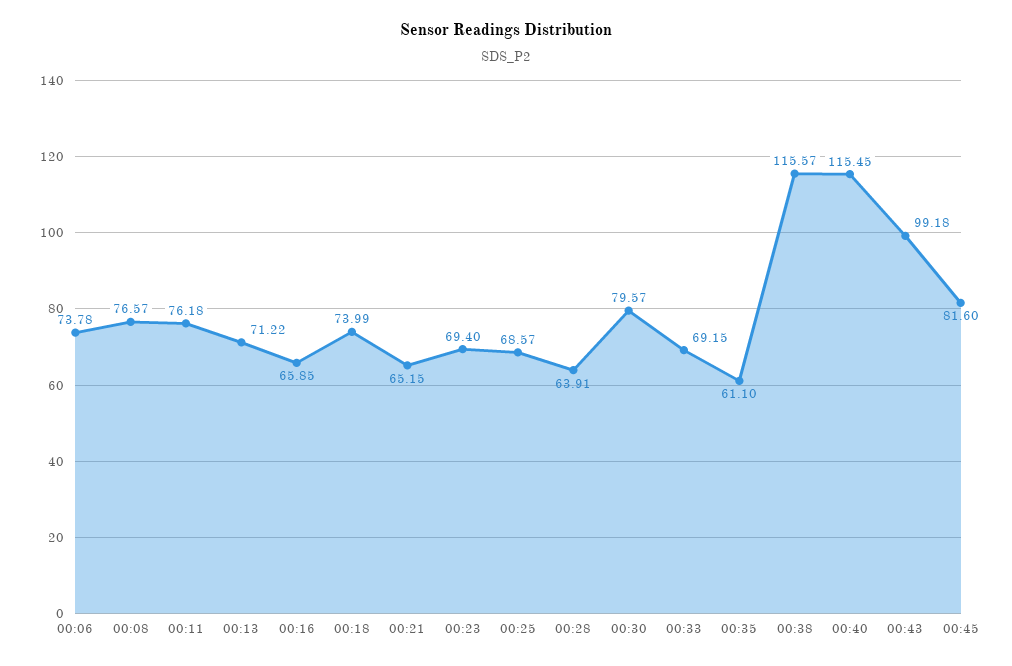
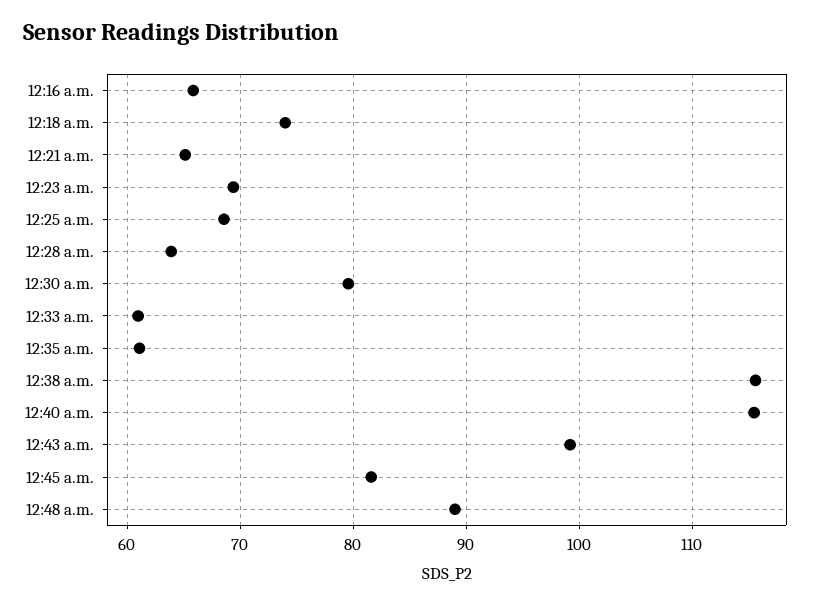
00:06: 73.78 -> none
00:08: 76.57 -> none
00:11: 76.18 -> none
00:13: 71.22 -> none
00:33: 69.15 -> 61
12:48 a.m.: none -> 89

